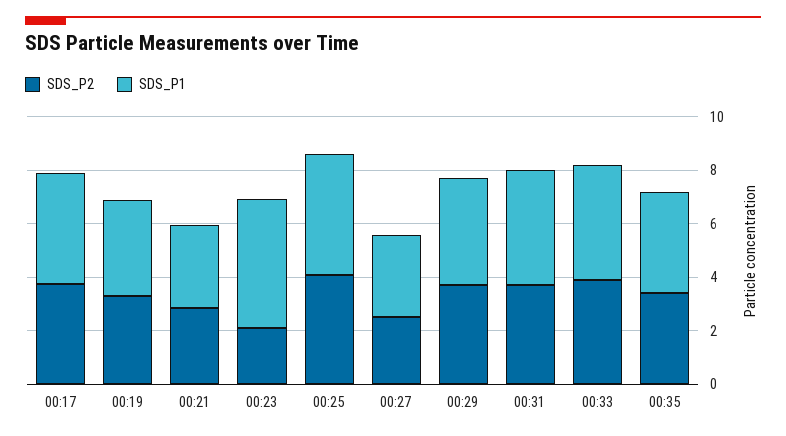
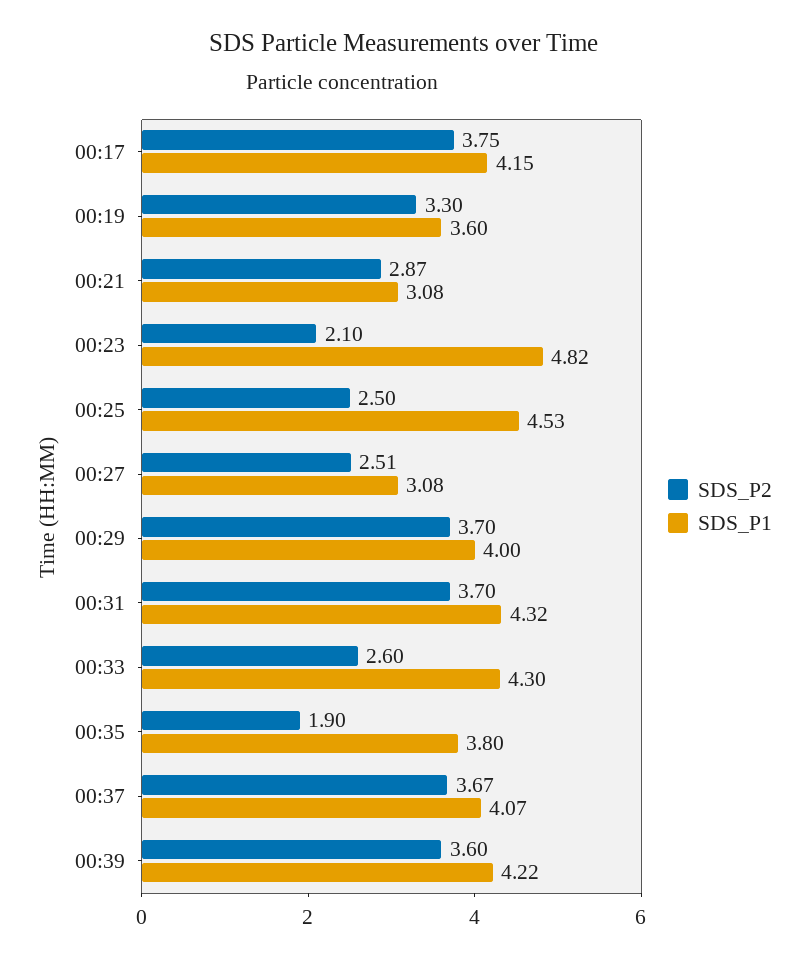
SDS_P2, 00:25: 4 -> 2.5
SDS_P2, 00:33: 4 -> 2.6
SDS_P2, 00:35: 3.5 -> 1.9
SDS_P2, 00:37: none -> 3.67
SDS_P1, 00:37: none -> 4.07
SDS_P2, 00:39: none -> 3.6
SDS_P1, 00:39: none -> 4.22

